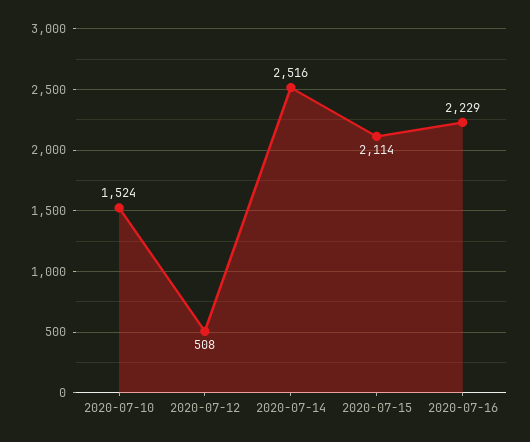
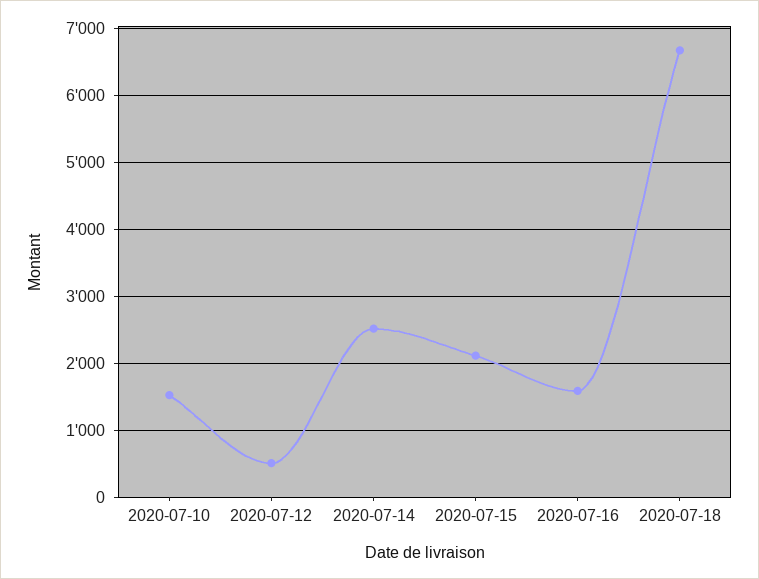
2020-07-16: 2229 -> 1600
2020-07-18: none -> 6700

